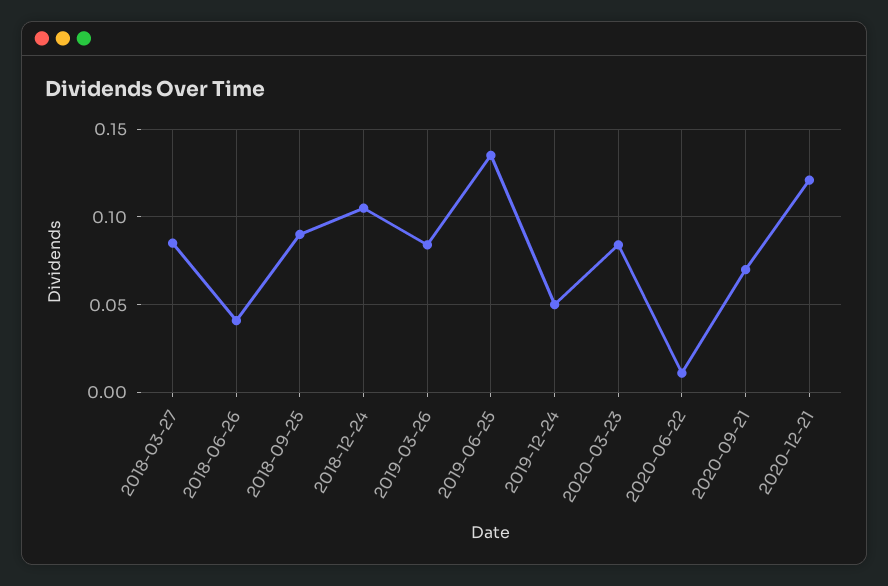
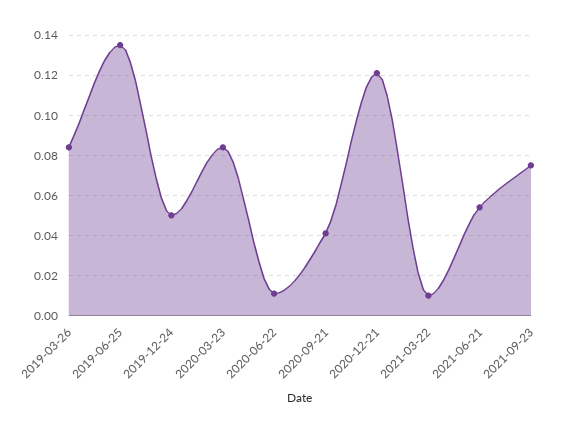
2018-03-27: 0.085 -> none
2018-06-26: 0.04 -> none
2018-09-25: 0.09 -> none
2018-12-24: 0.105 -> none
2020-09-21: 0.07 -> 0.04
2021-03-22: none -> 0.01
2021-06-21: none -> 0.055
2021-09-23: none -> 0.075

